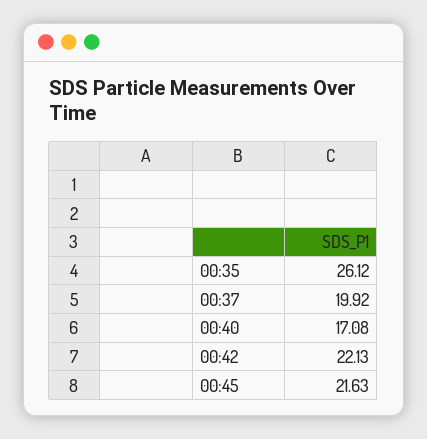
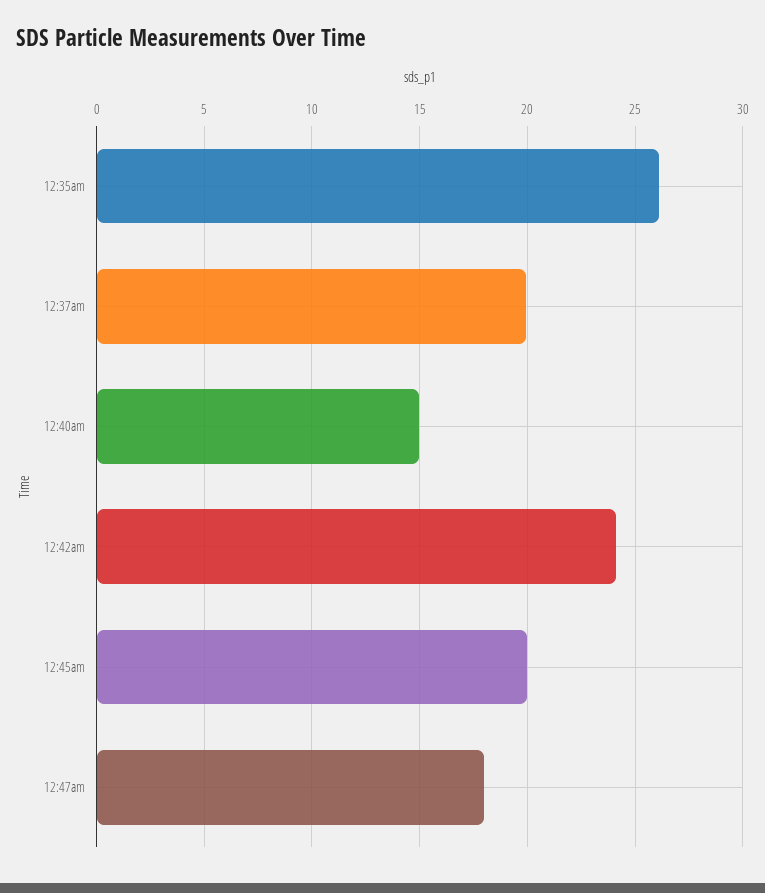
00:40: 17.08 -> 15
00:42: 22.13 -> 24
00:45: 21.63 -> 20
12:47am: none -> 18

